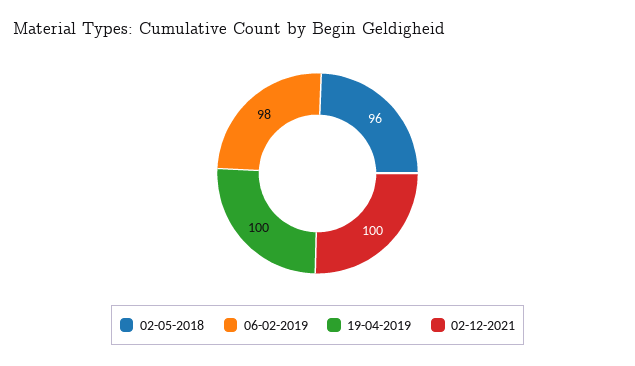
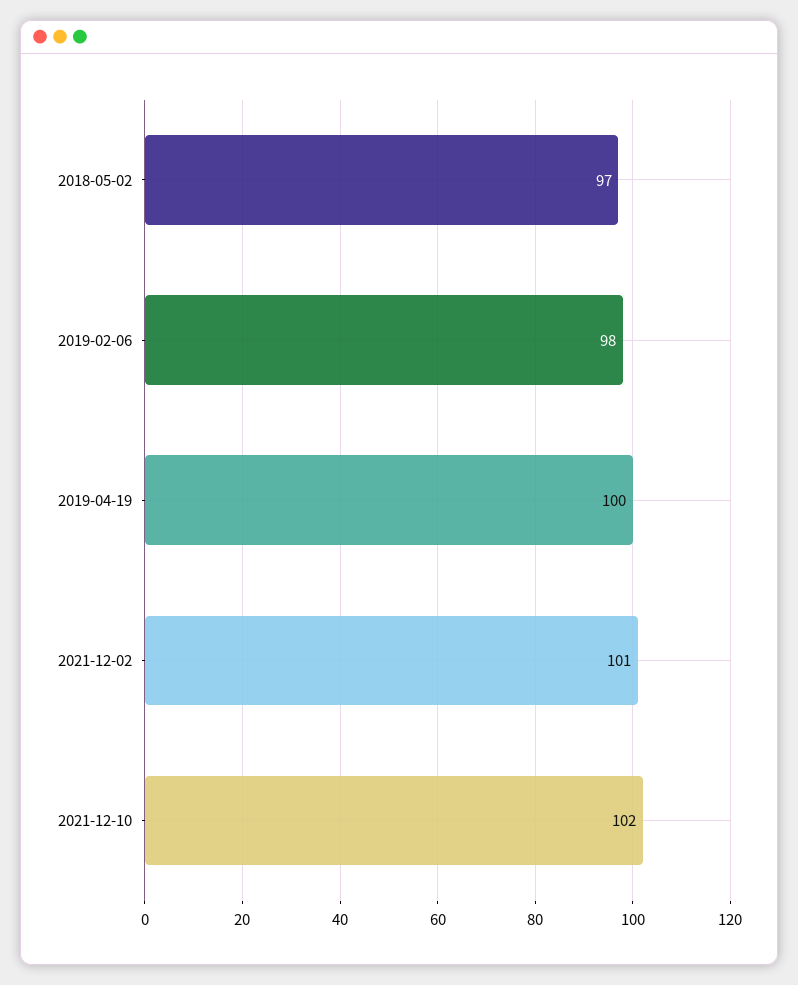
02-05-2018: 96 -> 97
02-12-2021: 100 -> 101
2021-12-10: none -> 102

